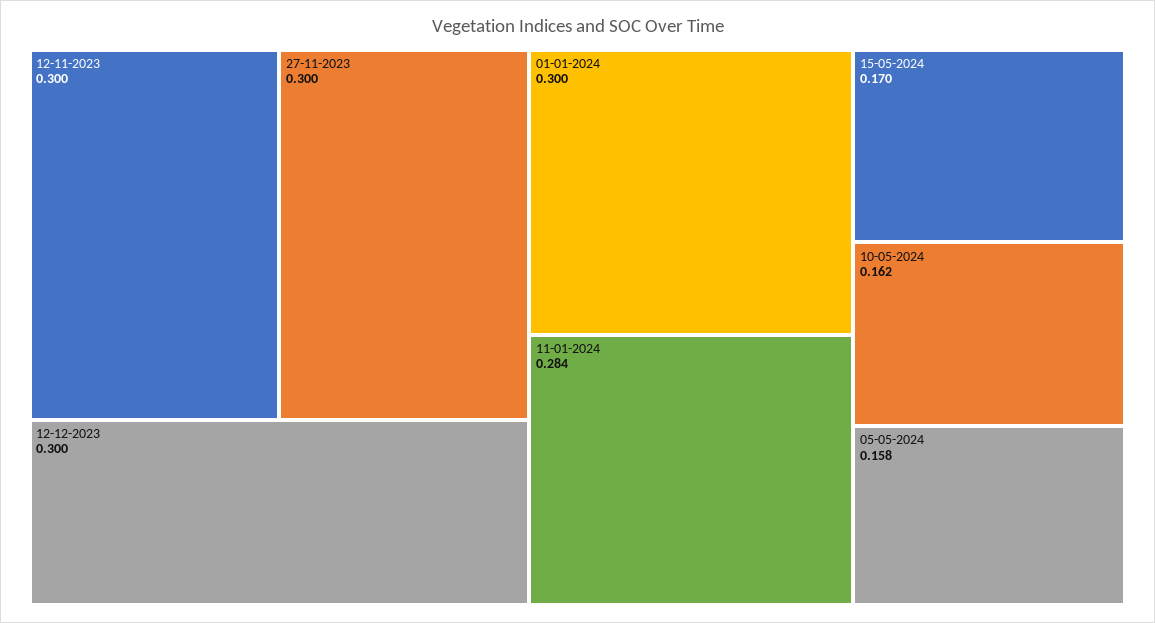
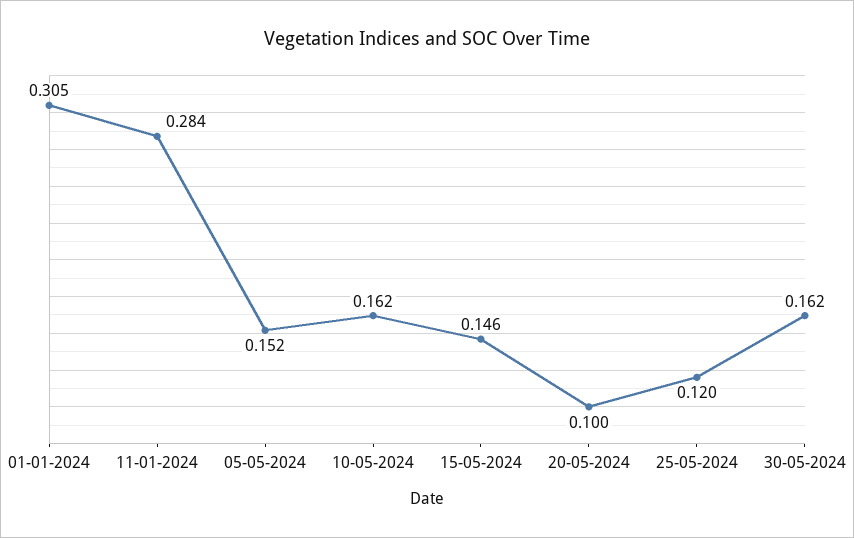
12-11-2023: 0.3 -> none
27-11-2023: 0.3 -> none
12-12-2023: 0.3 -> none
01-01-2024: 0.3 -> 0.305
15-05-2024: 0.17 -> 0.146
05-05-2024: 0.158 -> 0.152
20-05-2024: none -> 0.1
25-05-2024: none -> 0.12
30-05-2024: none -> 0.162

